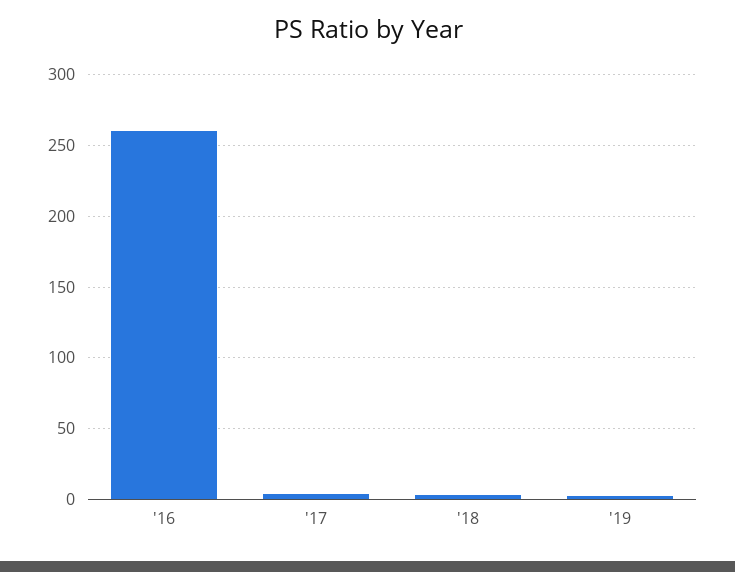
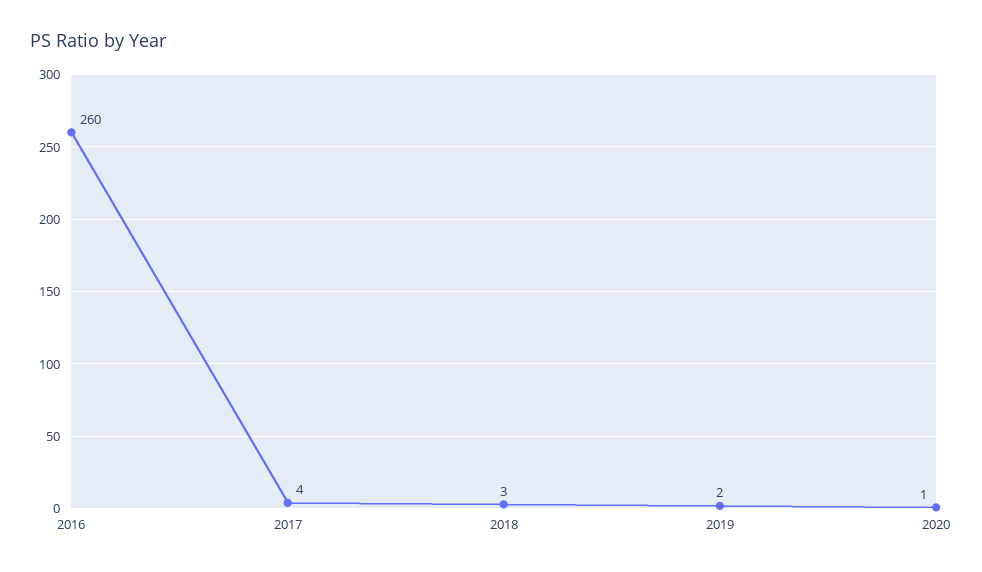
2020: none -> 1

